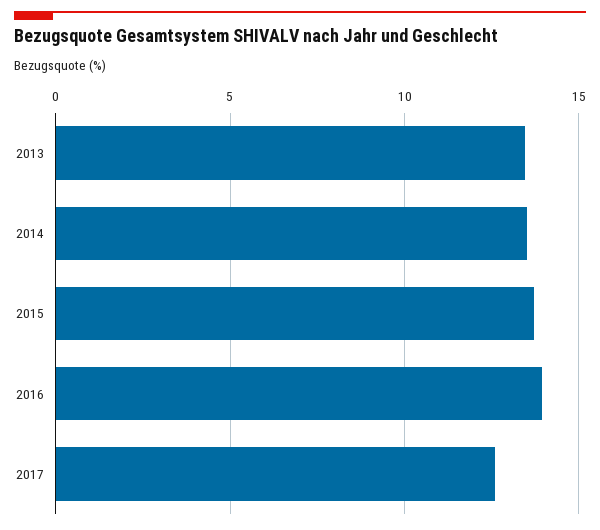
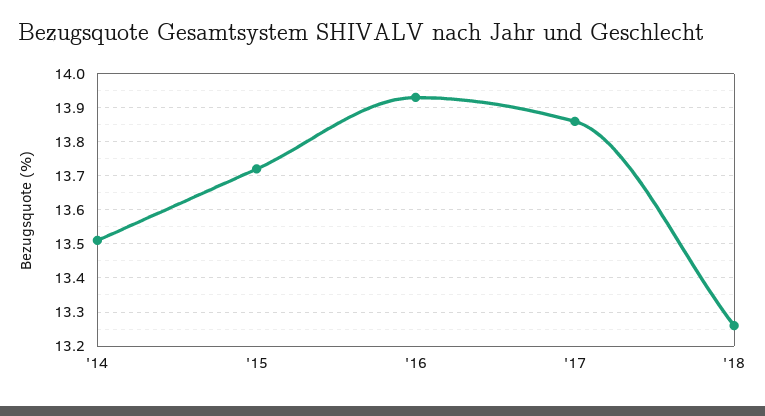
2013: 13.5 -> none
2017: 12.5 -> 13.85
'18: none -> 13.25

